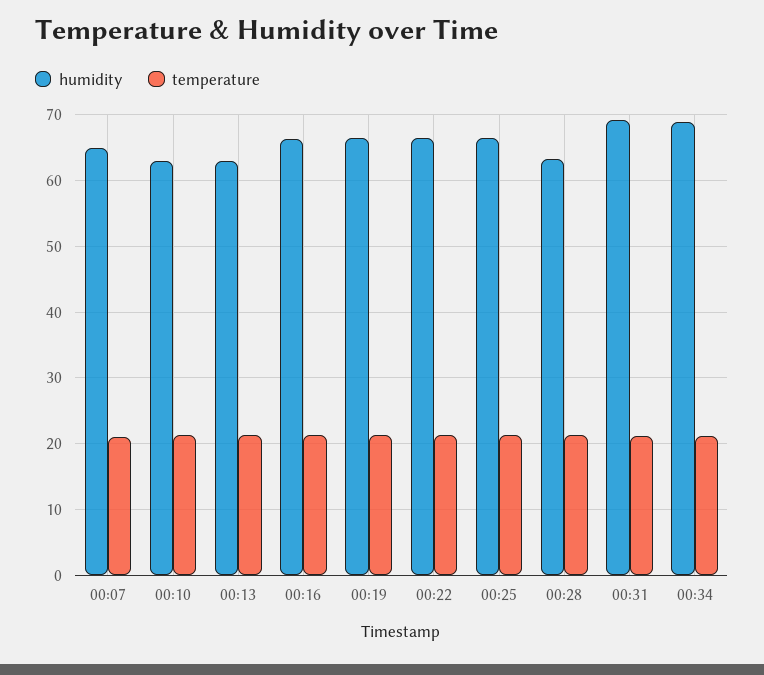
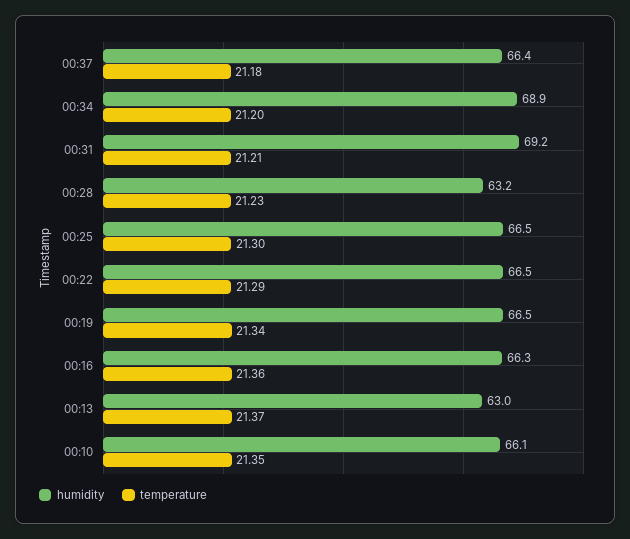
humidity, 00:07: 65 -> none
temperature, 00:07: 21 -> none
humidity, 00:10: 63 -> 66.1
humidity, 00:37: none -> 66.4
temperature, 00:37: none -> 21.18

